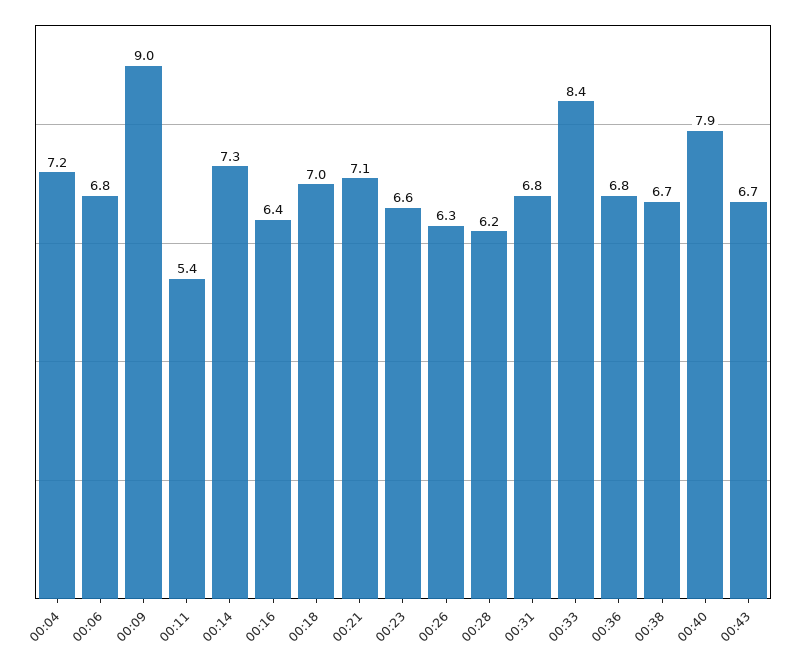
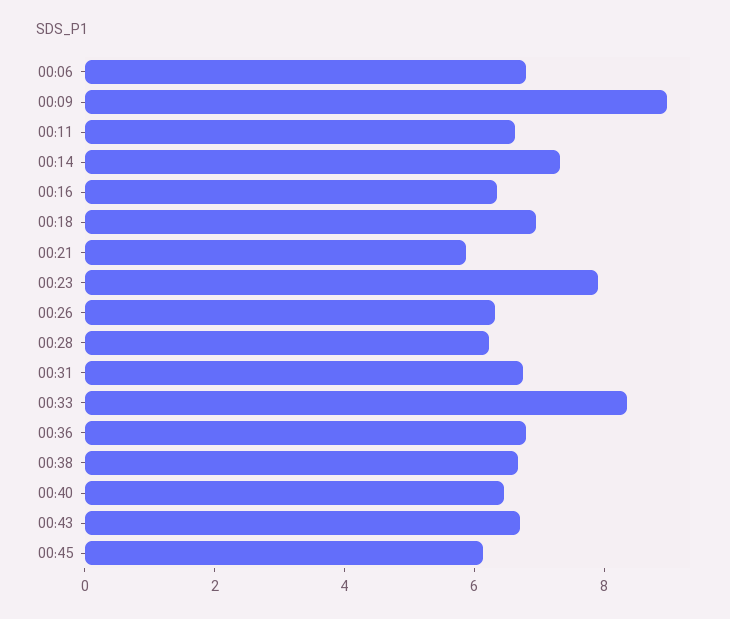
00:04: 7.2 -> none
00:11: 5.4 -> 6.5
00:21: 7.1 -> 6
00:23: 6.6 -> 8
00:40: 7.9 -> 6.5
00:45: none -> 6

